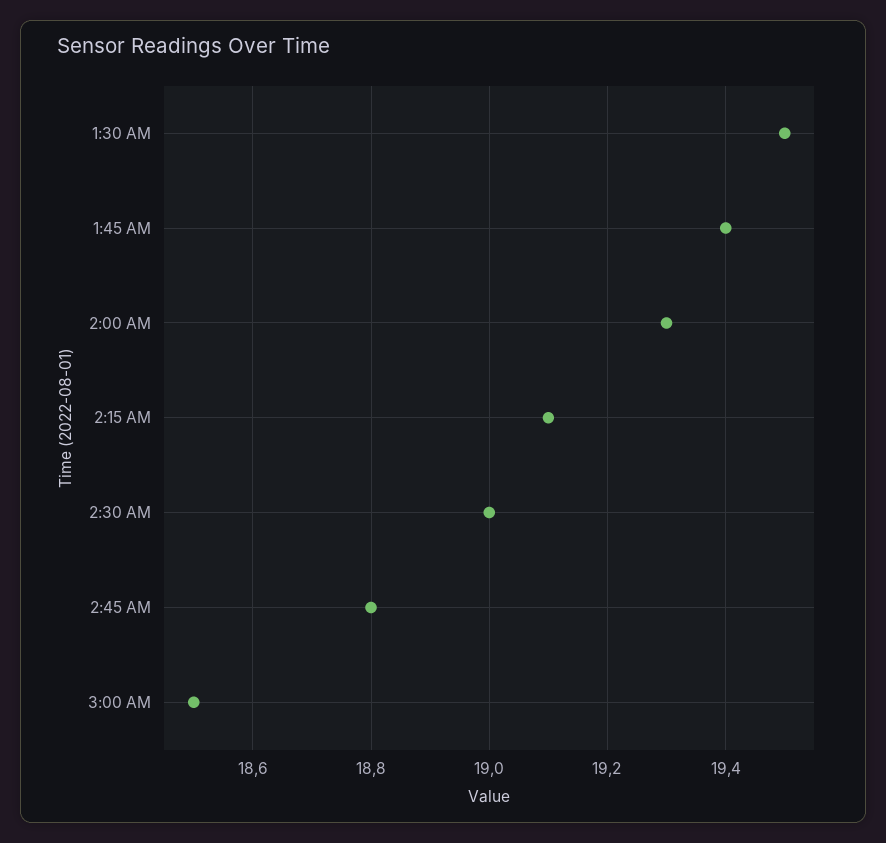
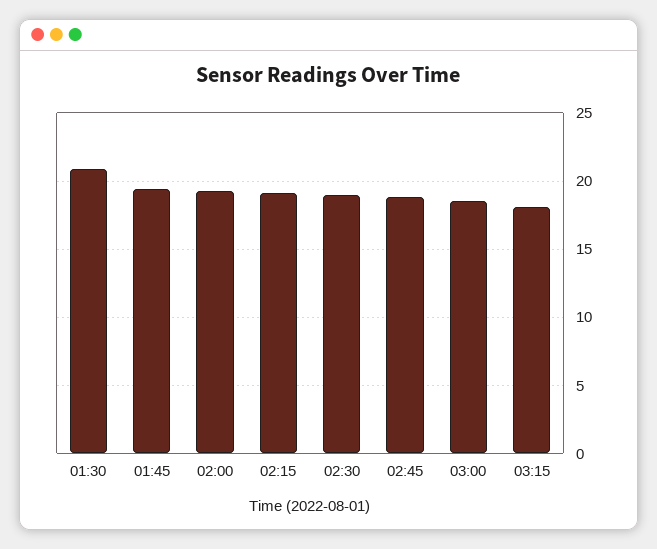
1:30 AM: 19.5 -> 21
03:15: none -> 18

